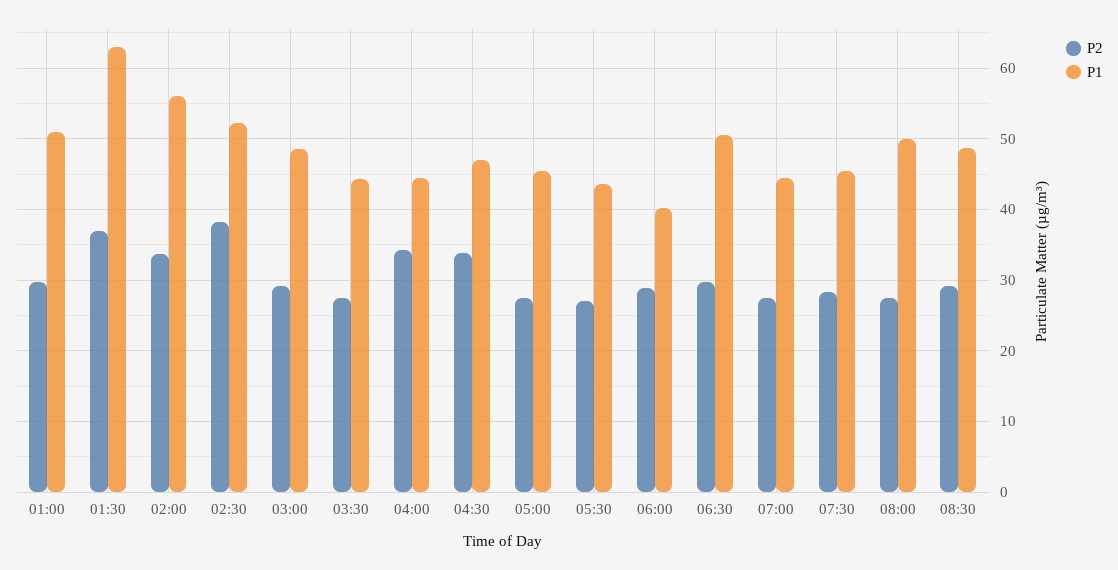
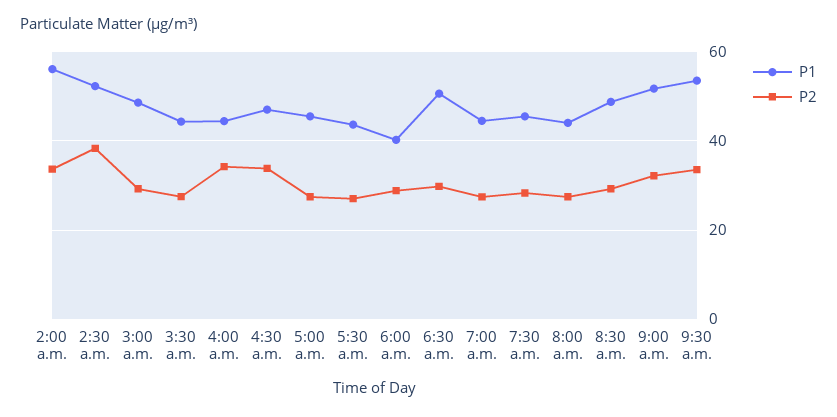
P2, 01:00: 30 -> none
P1, 01:00: 51 -> none
P2, 01:30: 37 -> none
P1, 01:30: 63 -> none
P1, 08:00: 50 -> 44
P1, 9:00 a.m.: none -> 52
P2, 9:00 a.m.: none -> 32
P1, 9:30 a.m.: none -> 54
P2, 9:30 a.m.: none -> 34

